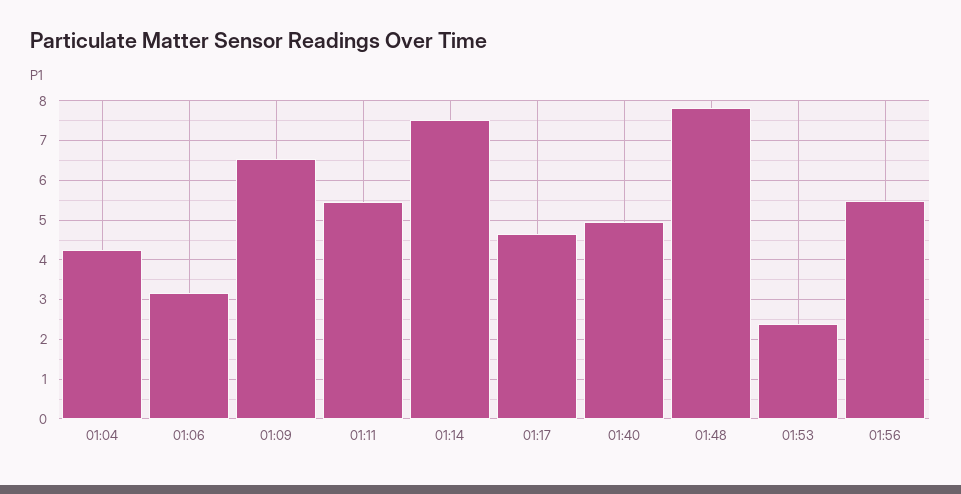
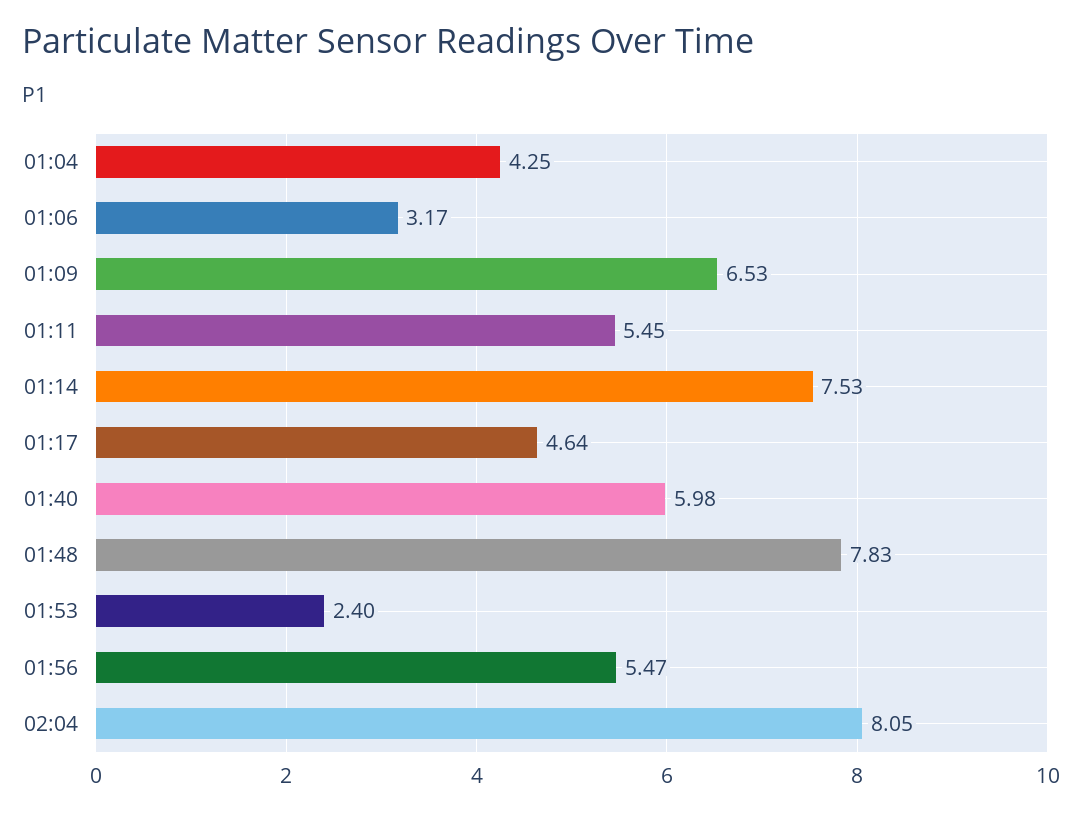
01:40: 5 -> 5.98
02:04: none -> 8.05

